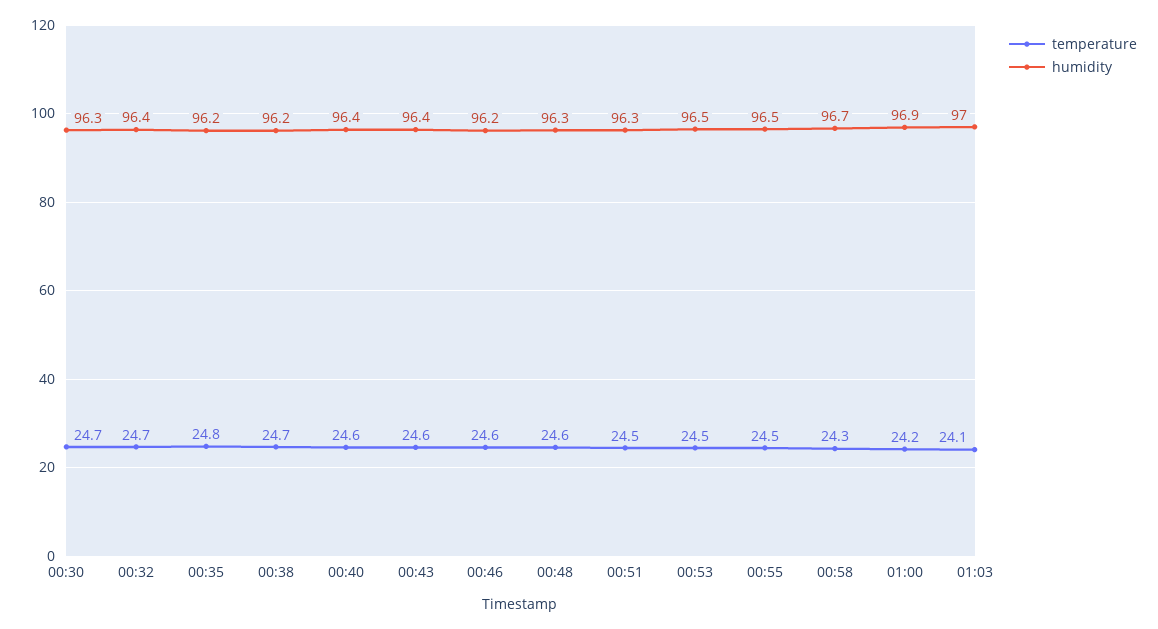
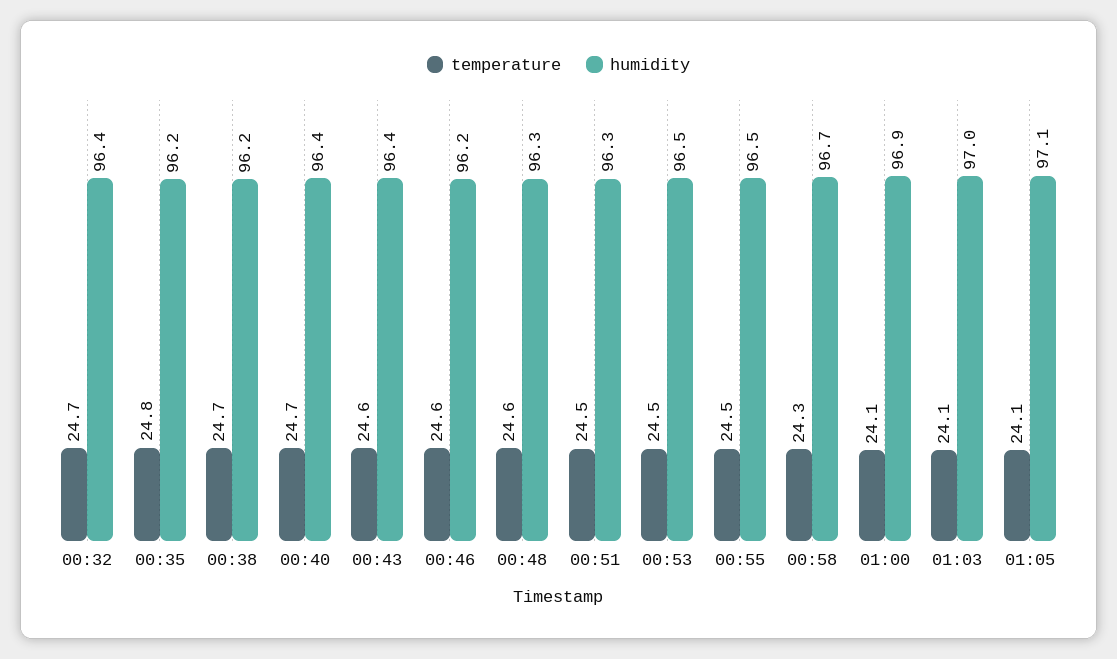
temperature, 00:30: 24.7 -> none
humidity, 00:30: 96.3 -> none
temperature, 00:40: 24.6 -> 24.7
temperature, 01:00: 24.2 -> 24.1
temperature, 01:05: none -> 24.1
humidity, 01:05: none -> 97.1

